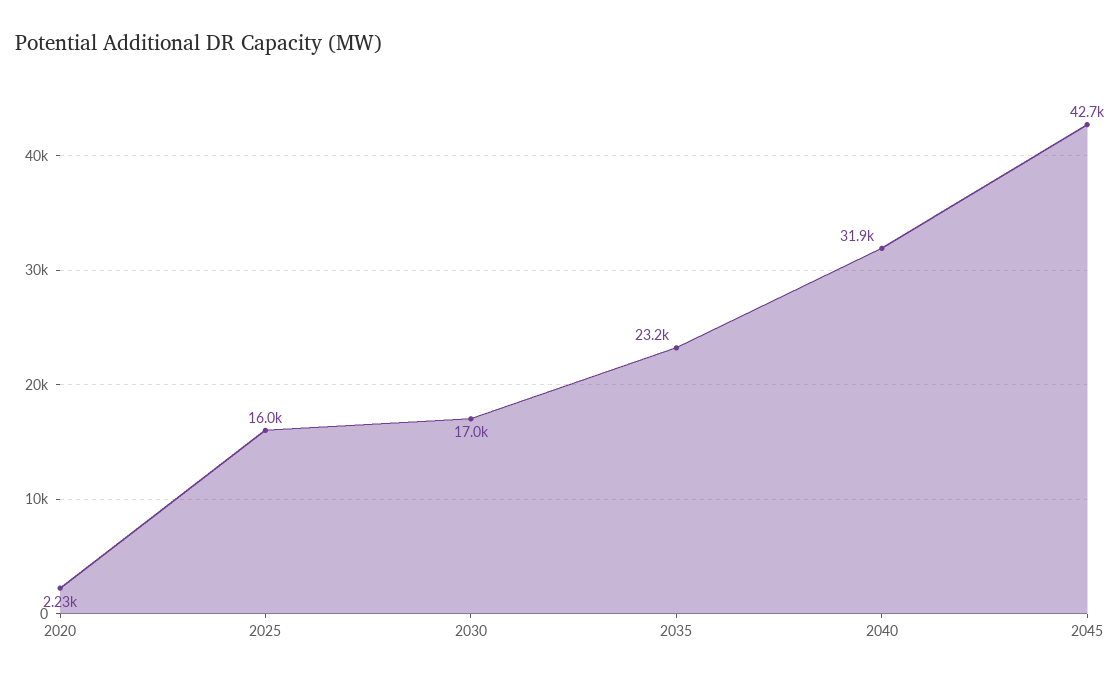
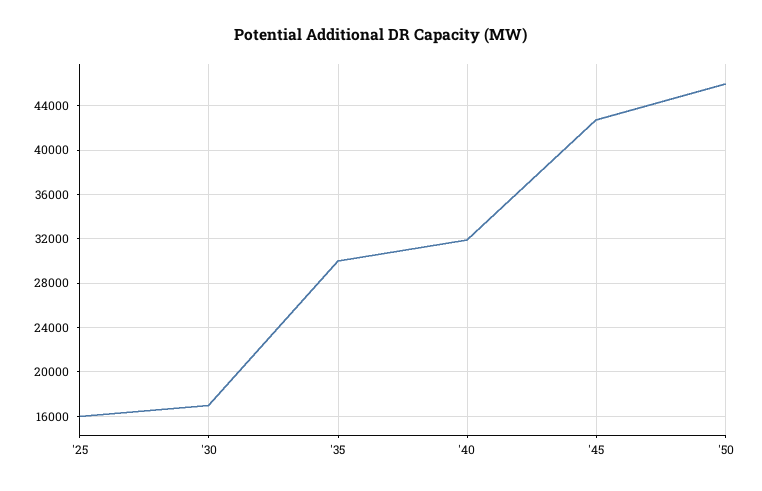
2020: 2230 -> none
2035: 23200 -> 30000
'50: none -> 46000

